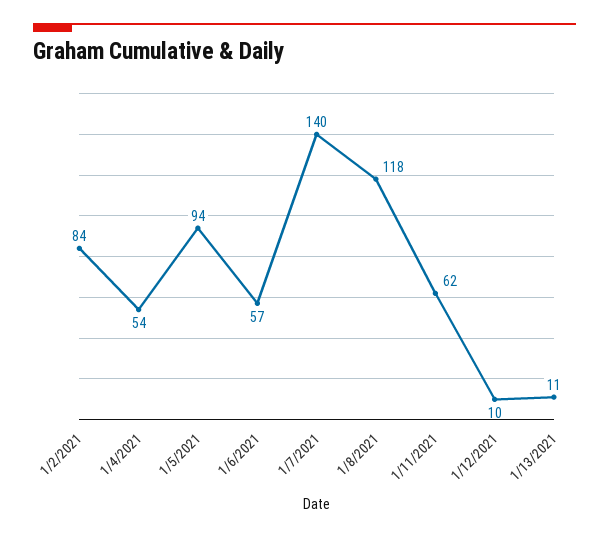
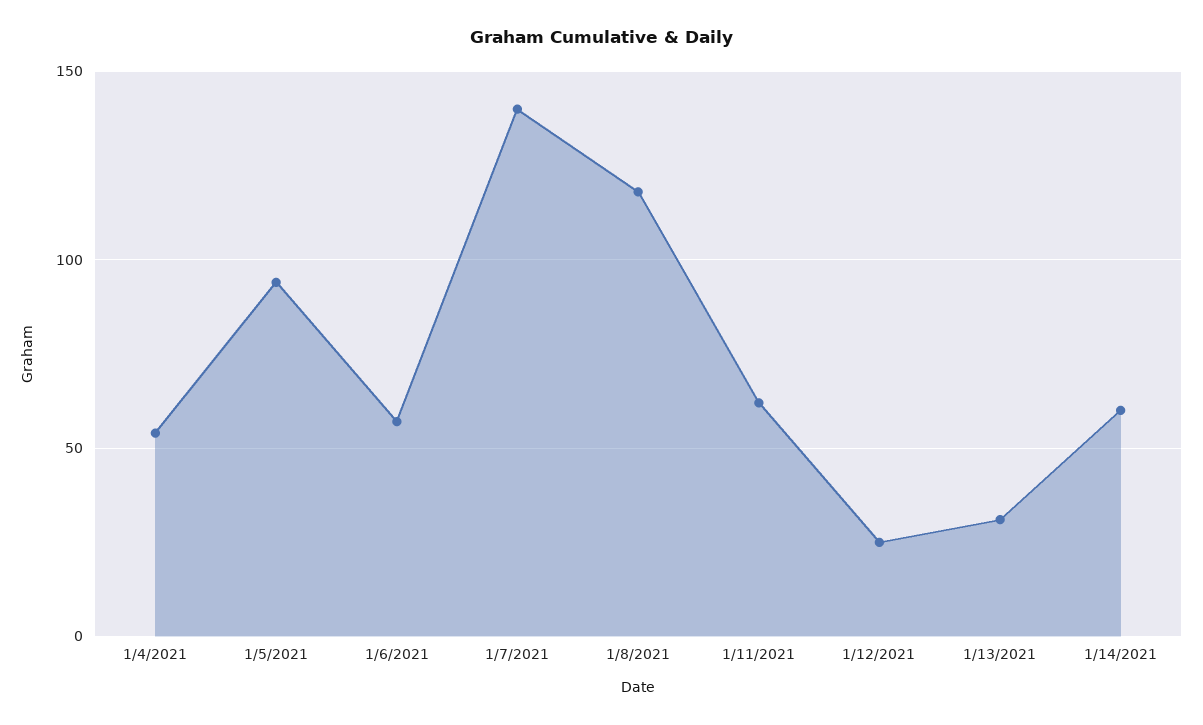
1/2/2021: 84 -> none
1/12/2021: 10 -> 25
1/13/2021: 11 -> 30
1/14/2021: none -> 60

